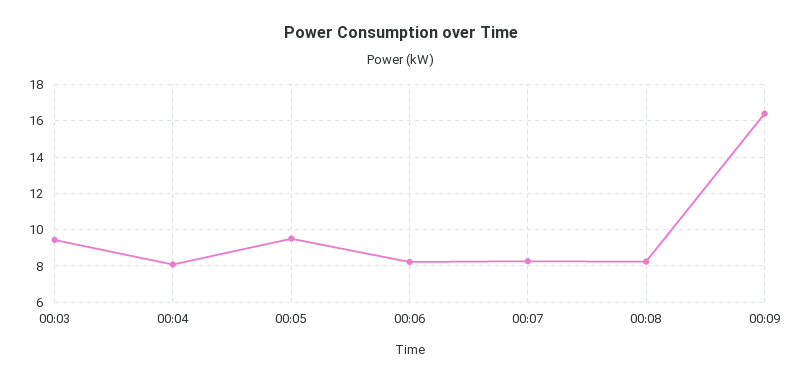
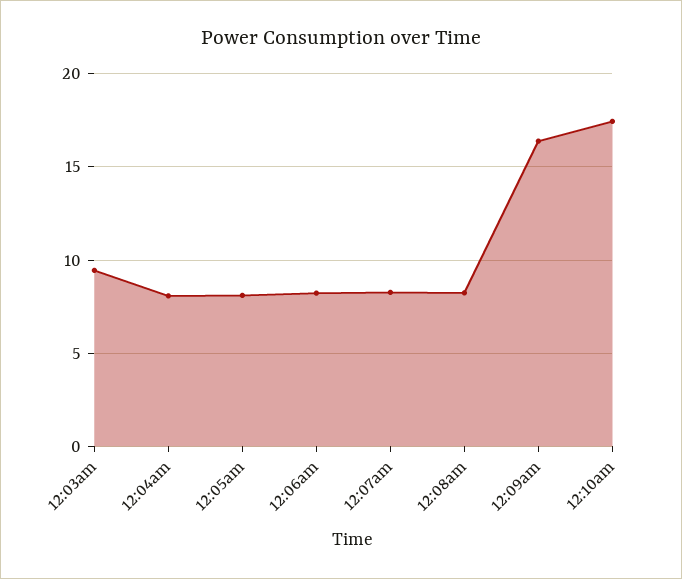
00:05: 9.5 -> 8
12:10am: none -> 17.5

